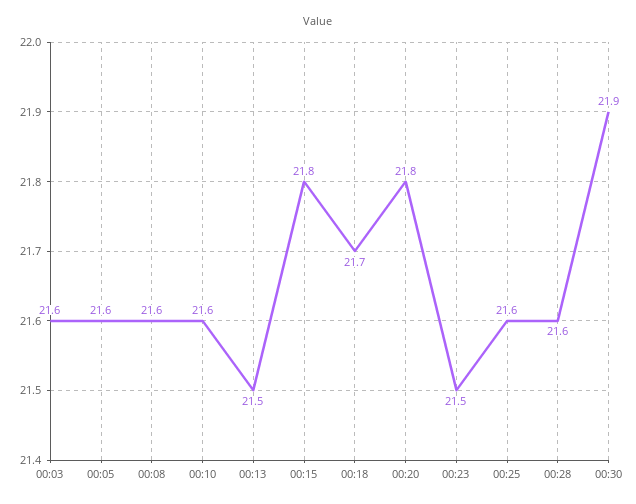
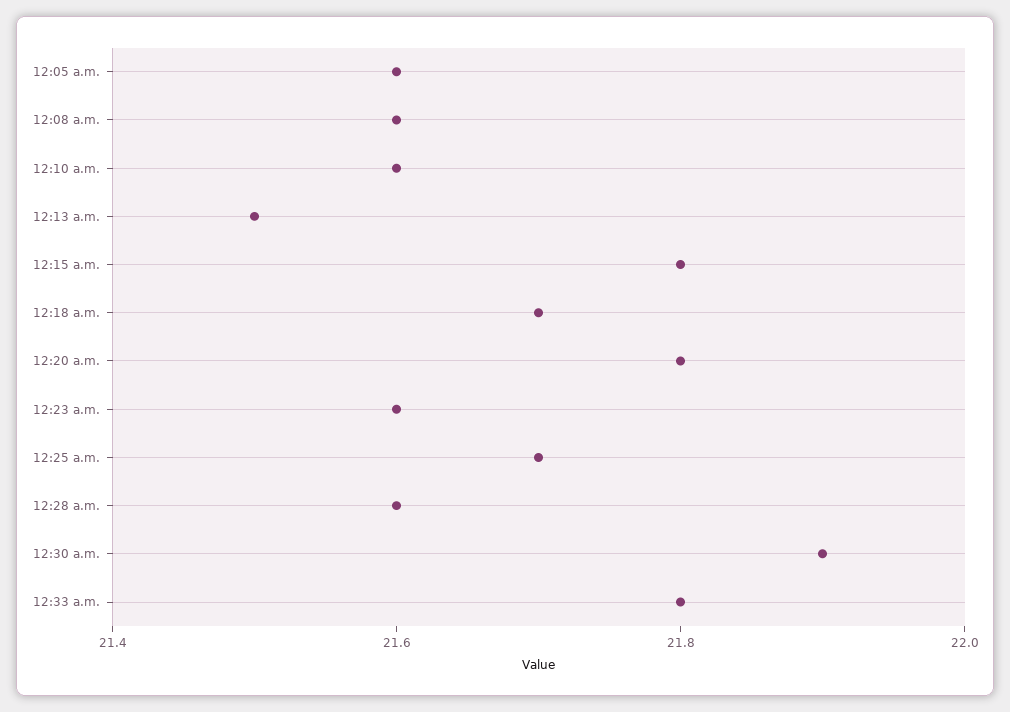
00:03: 21.6 -> none
00:23: 21.5 -> 21.6
00:25: 21.6 -> 21.7
12:33 a.m.: none -> 21.8

